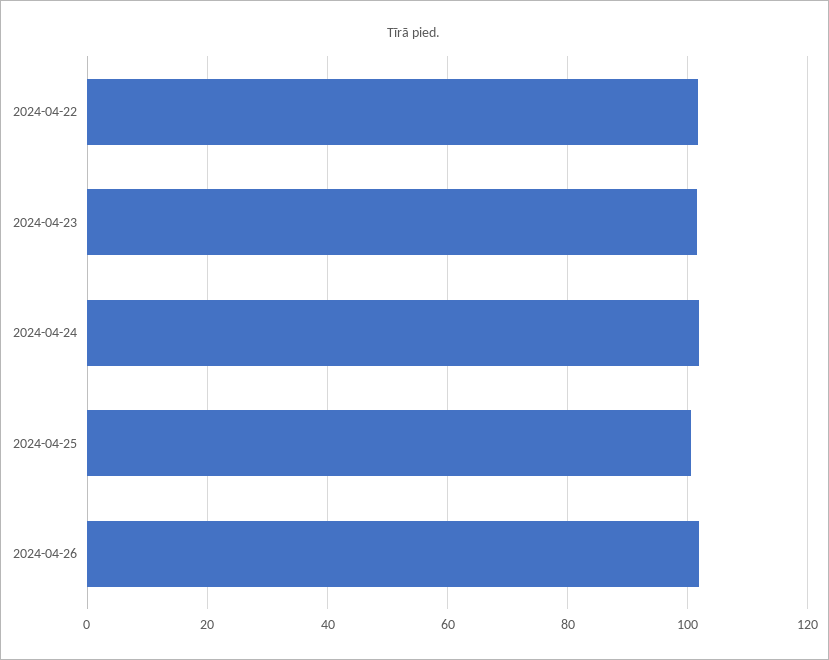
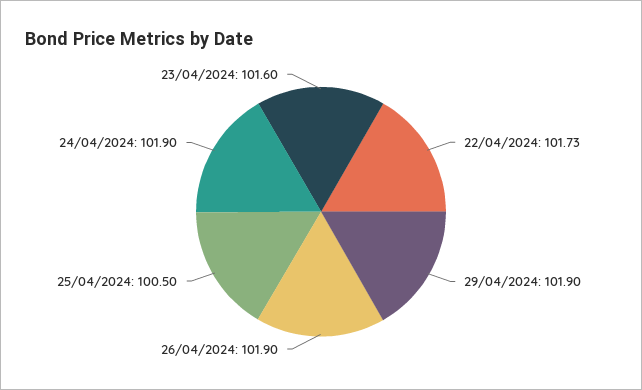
29/04/2024: none -> 101.9

